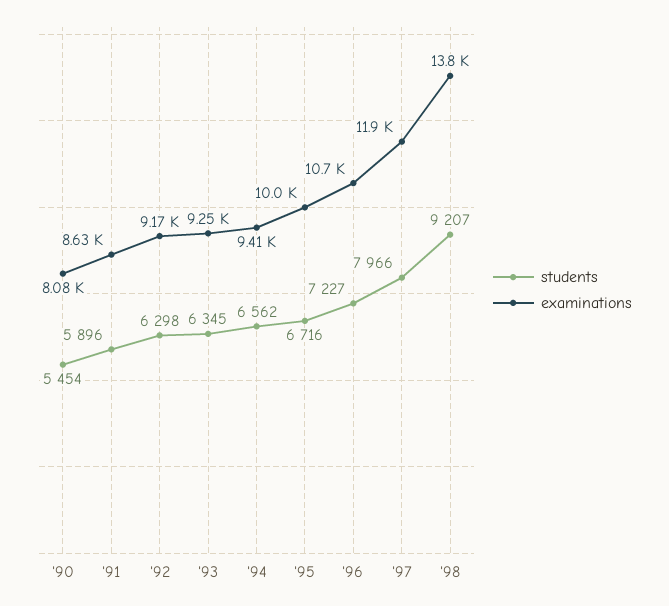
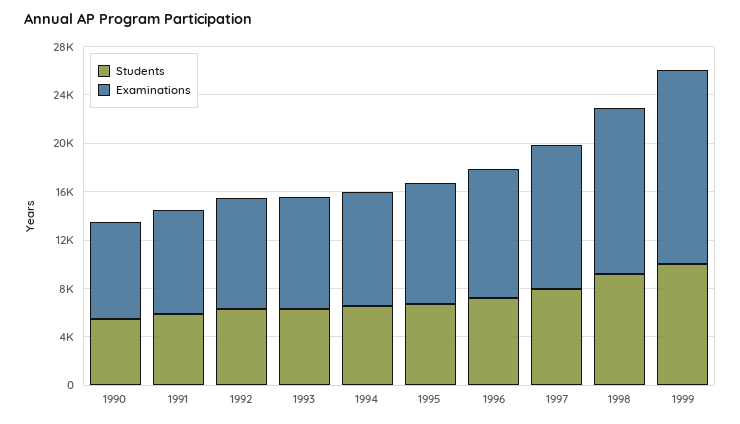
students, 1999: none -> 10000
examinations, 1999: none -> 16000

